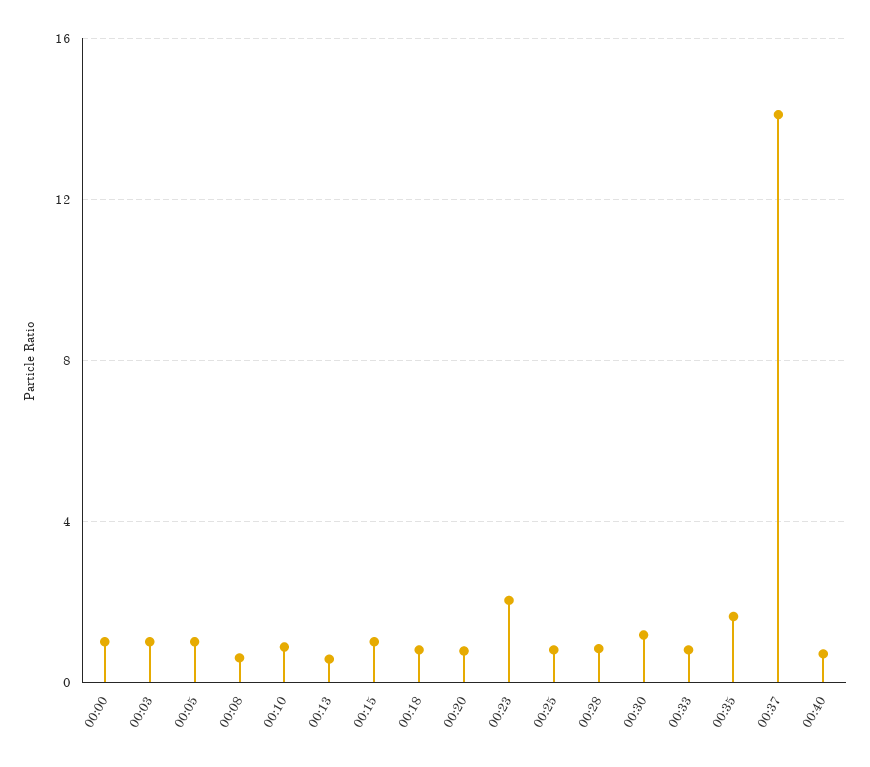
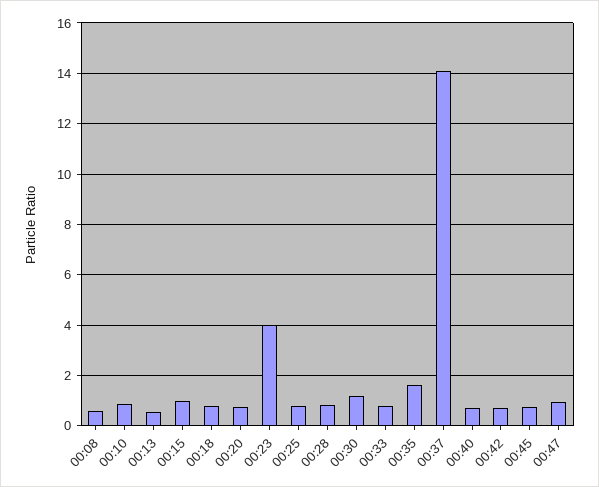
00:00: 1 -> none
00:03: 1 -> none
00:05: 1 -> none
00:23: 2 -> 4
00:42: none -> 0.75
00:45: none -> 0.75
00:47: none -> 1

